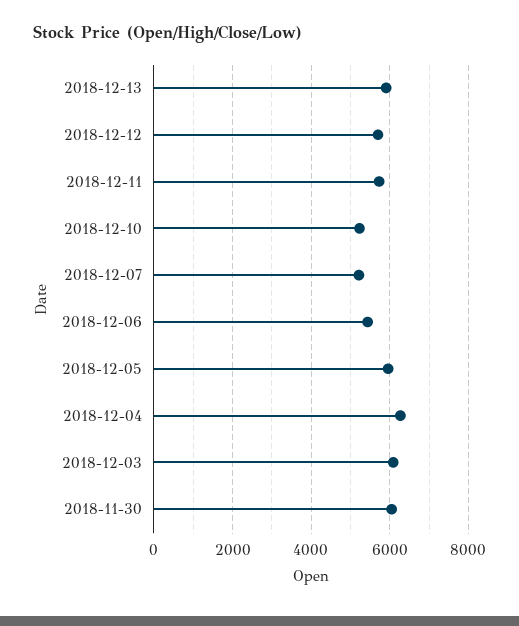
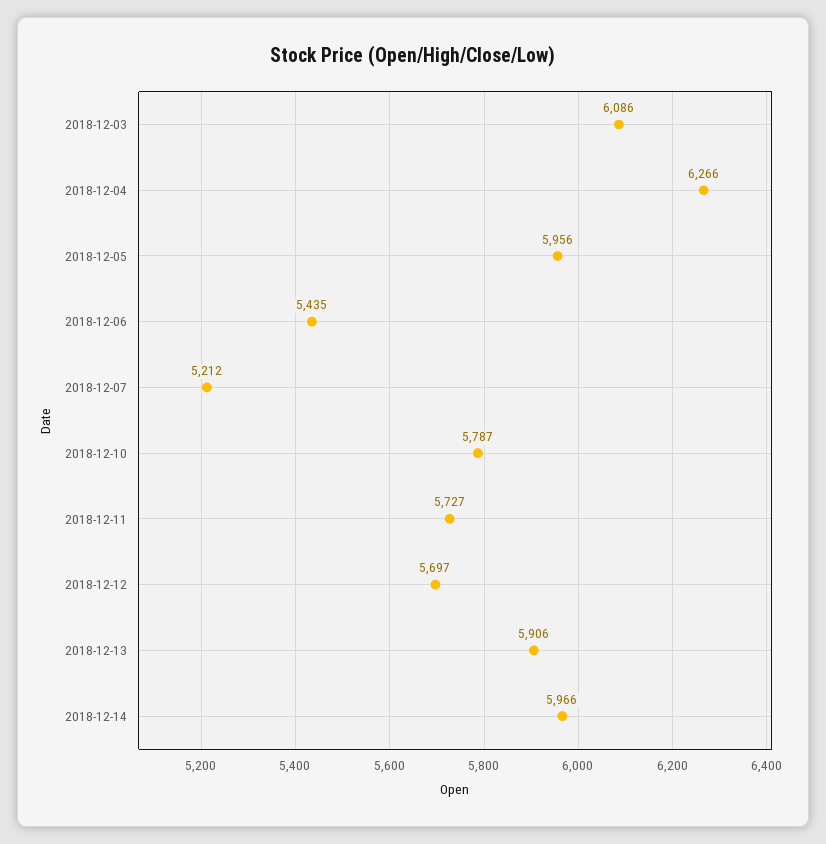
2018-12-10: 5200 -> 5787
2018-11-30: 6000 -> none
2018-12-14: none -> 5966

